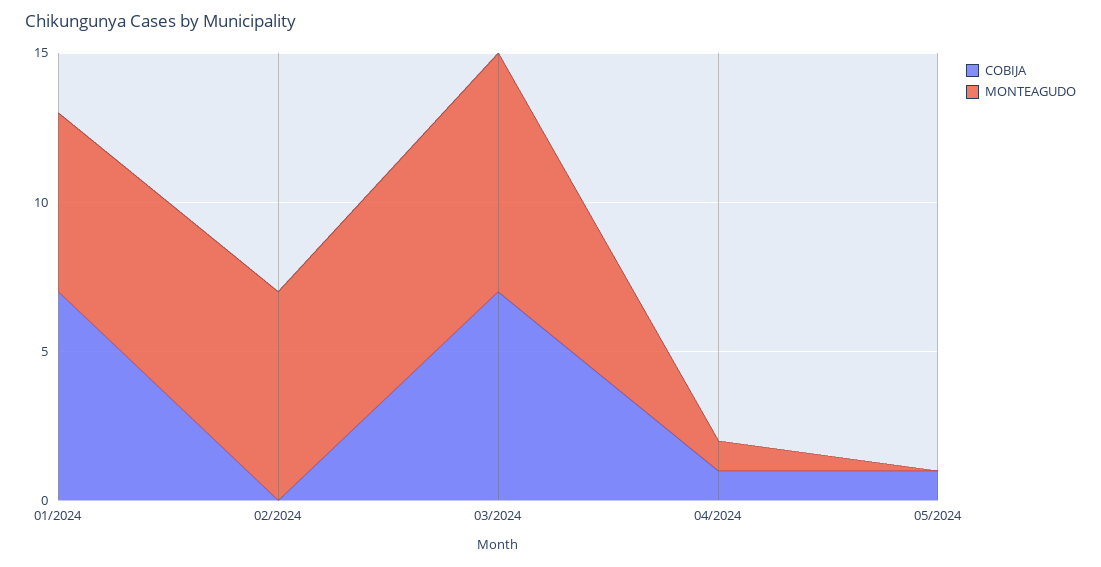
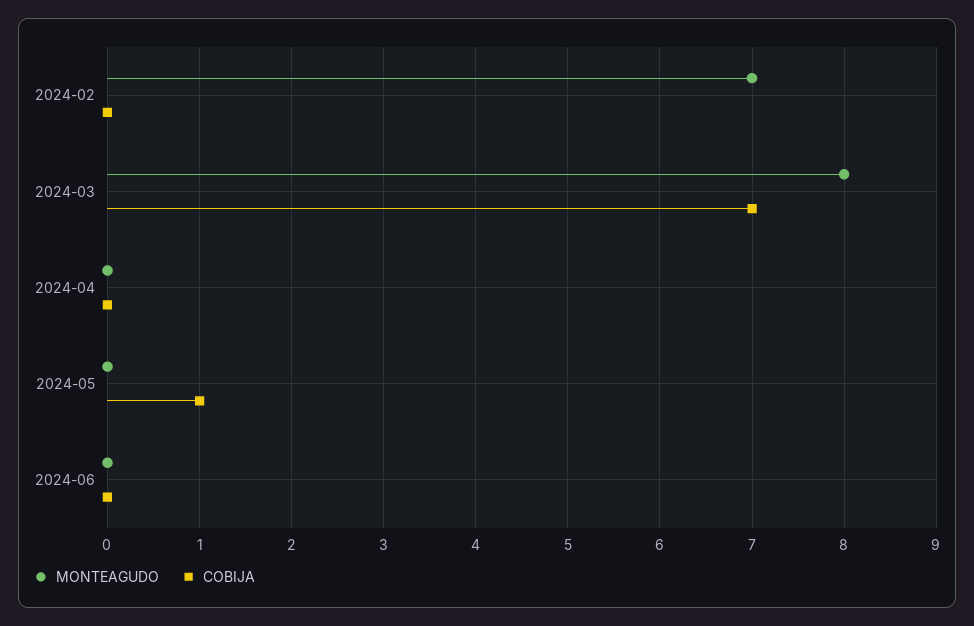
COBIJA, 01/2024: 7 -> none
MONTEAGUDO, 01/2024: 6 -> none
COBIJA, 04/2024: 1 -> 0
MONTEAGUDO, 04/2024: 1 -> 0
MONTEAGUDO, 2024-06: none -> 0
COBIJA, 2024-06: none -> 0

